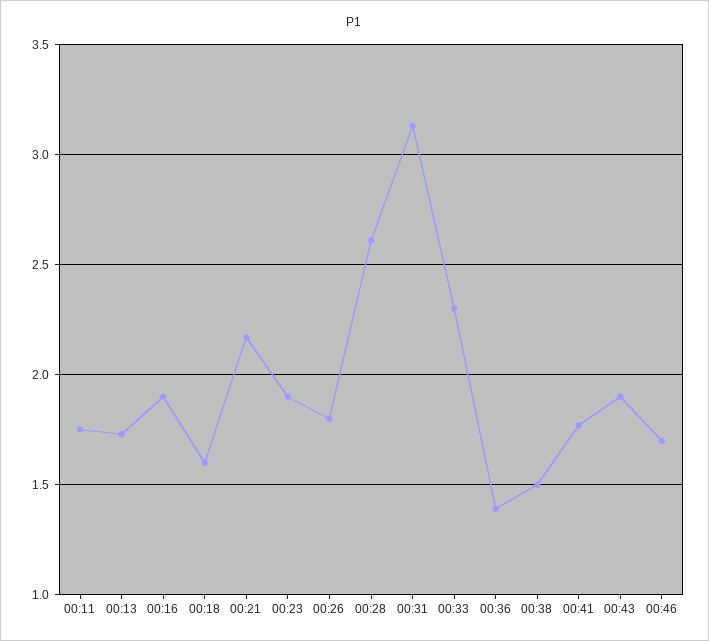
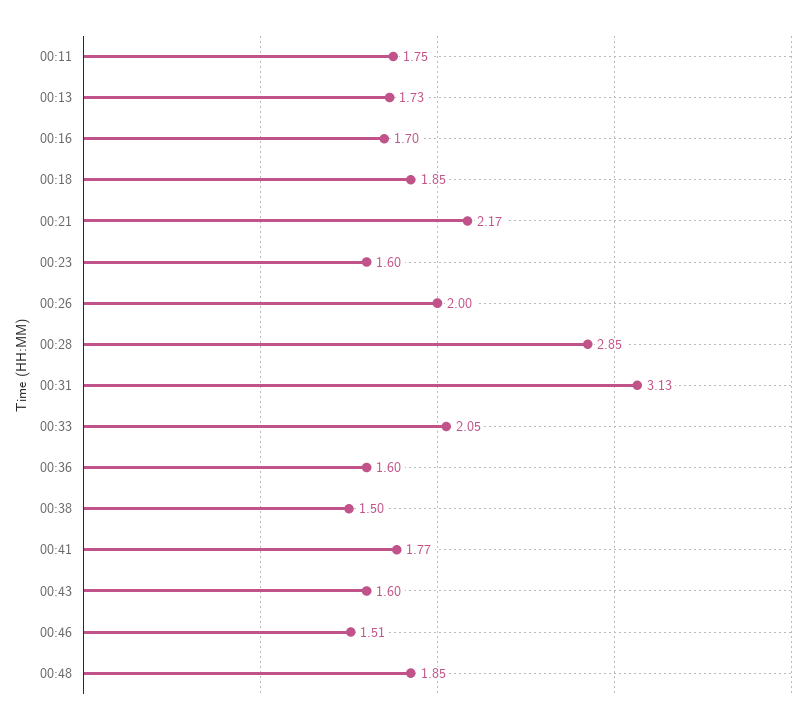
00:16: 1.9 -> 1.7
00:18: 1.6 -> 1.85
00:23: 1.9 -> 1.6
00:26: 1.8 -> 2
00:28: 2.6 -> 2.85
00:33: 2.3 -> 2.05
00:36: 1.4 -> 1.6
00:43: 1.9 -> 1.6
00:46: 1.7 -> 1.51
00:48: none -> 1.85

